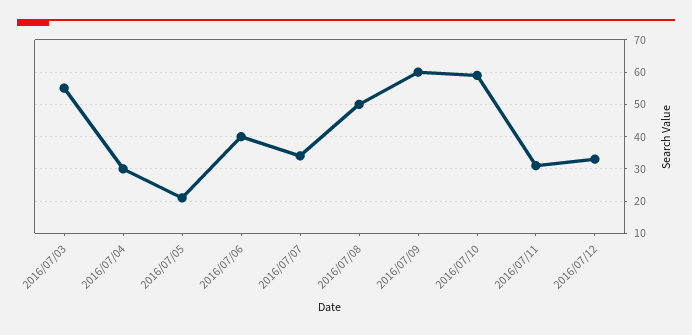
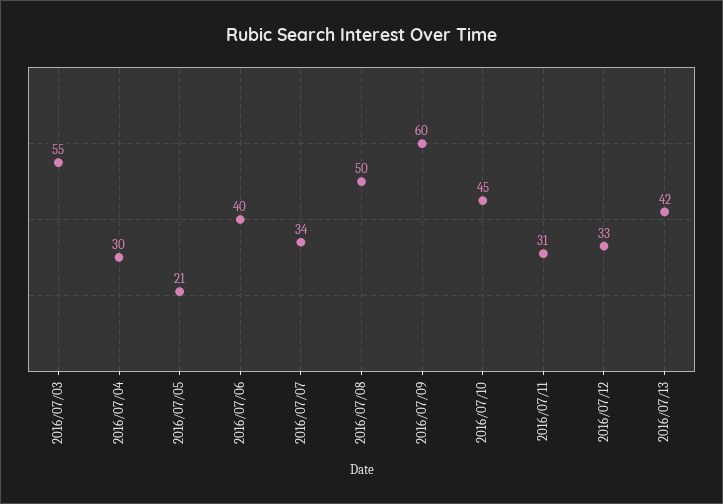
2016/07/10: 60 -> 45
2016/07/13: none -> 42

